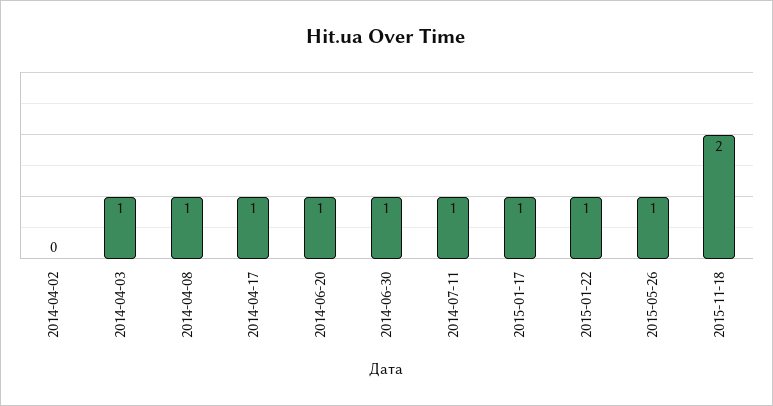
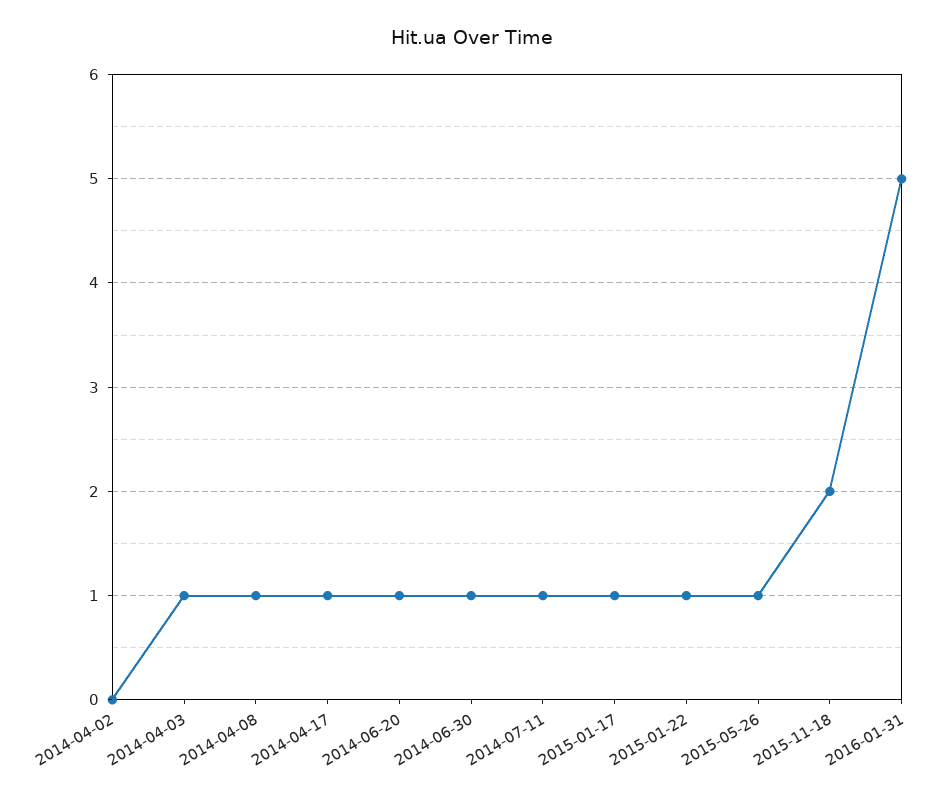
2016-01-31: none -> 5

